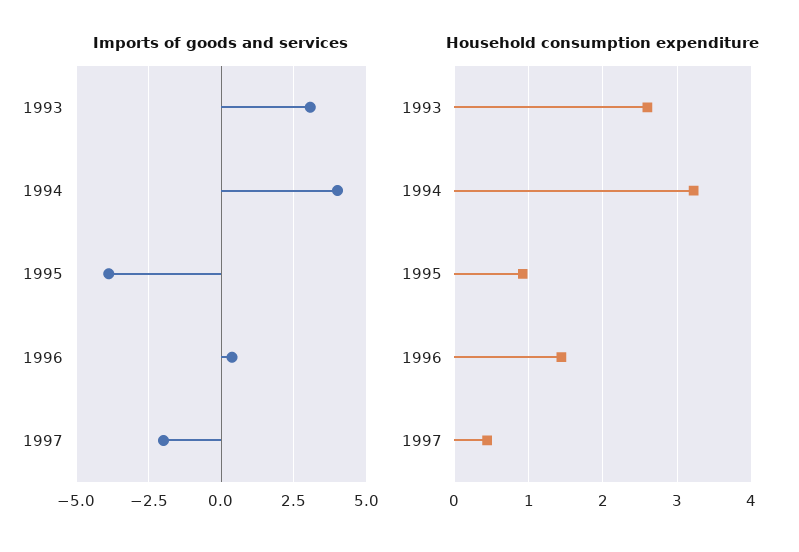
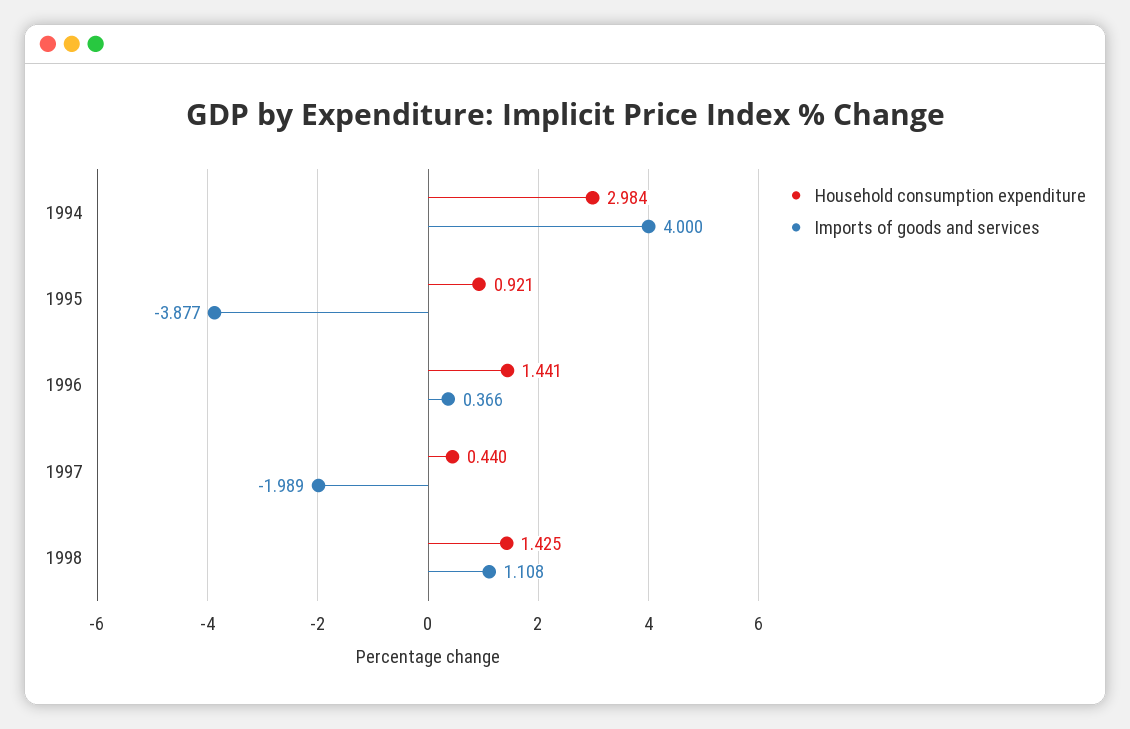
Imports of goods and services, 1993: 3 -> none
Household consumption expenditure, 1993: 2.6 -> none
Household consumption expenditure, 1994: 3.2 -> 2.984
Household consumption expenditure, 1998: none -> 1.425
Imports of goods and services, 1998: none -> 1.108

